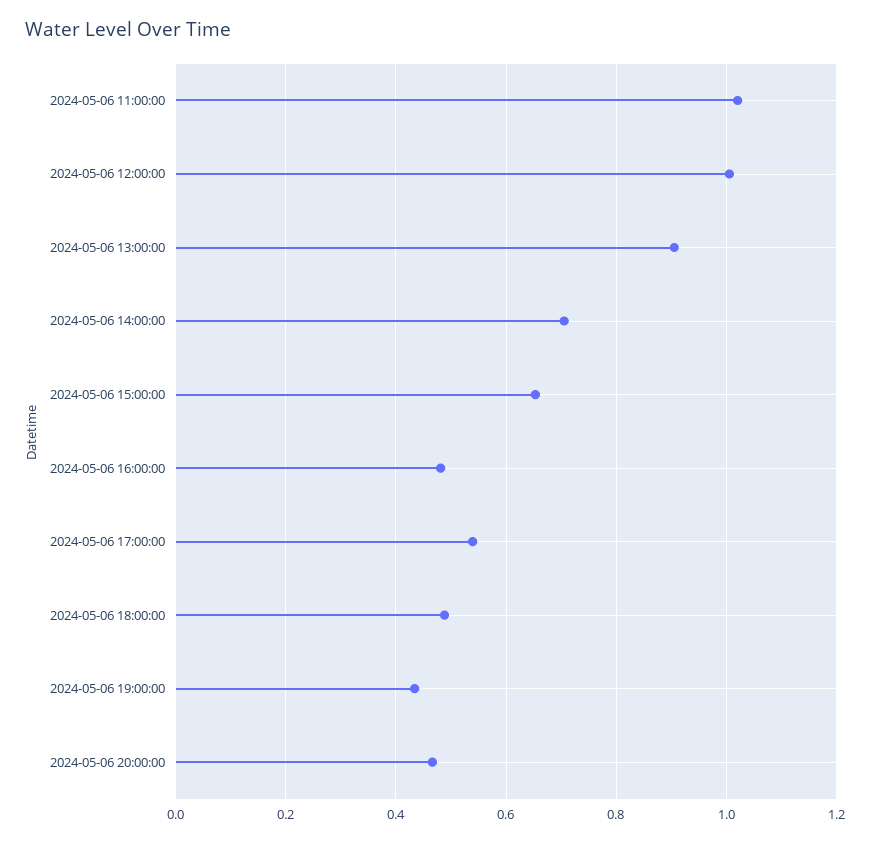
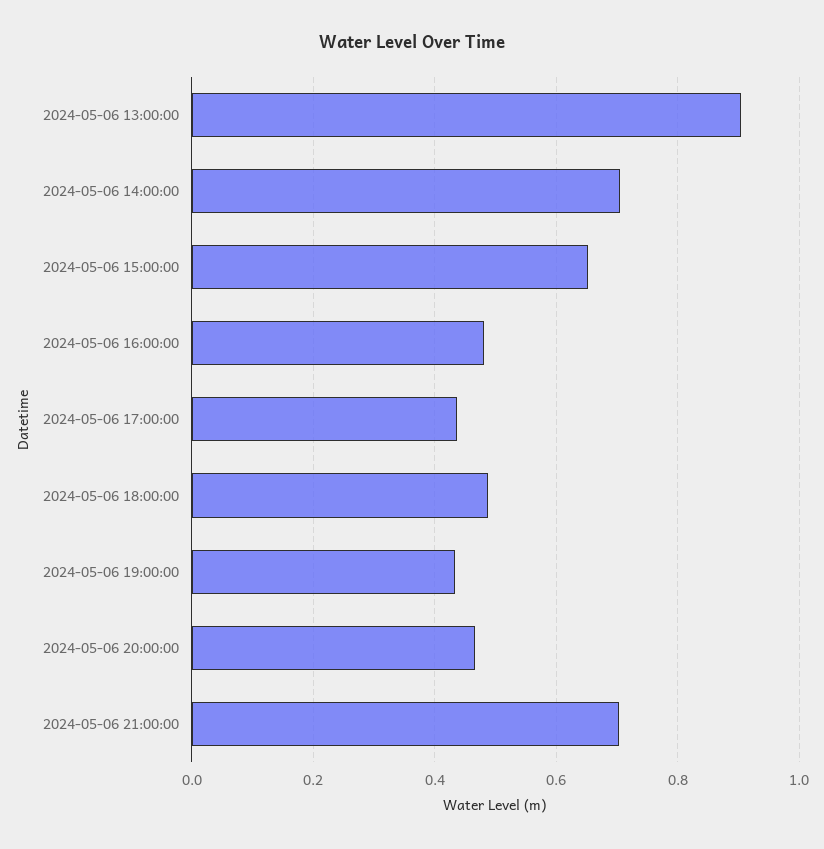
2024-05-06 11:00:00: 1.02 -> none
2024-05-06 12:00:00: 1 -> none
2024-05-06 17:00:00: 0.54 -> 0.44
2024-05-06 21:00:00: none -> 0.7

